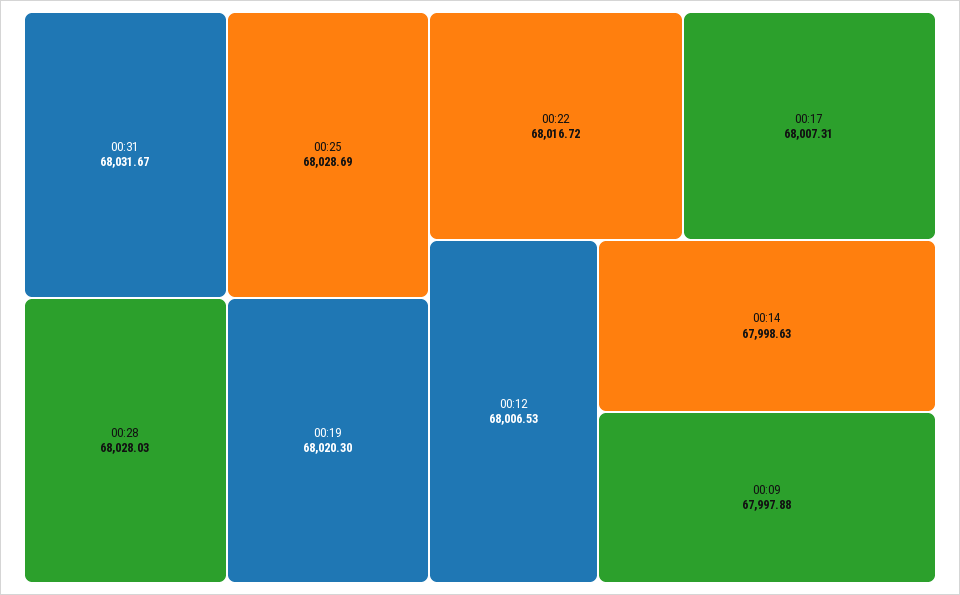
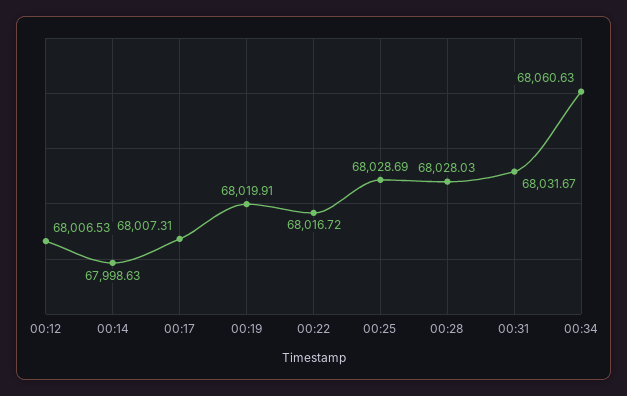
00:19: 68020.3 -> 68019.91
00:09: 67997.88 -> none
00:34: none -> 68060.63

